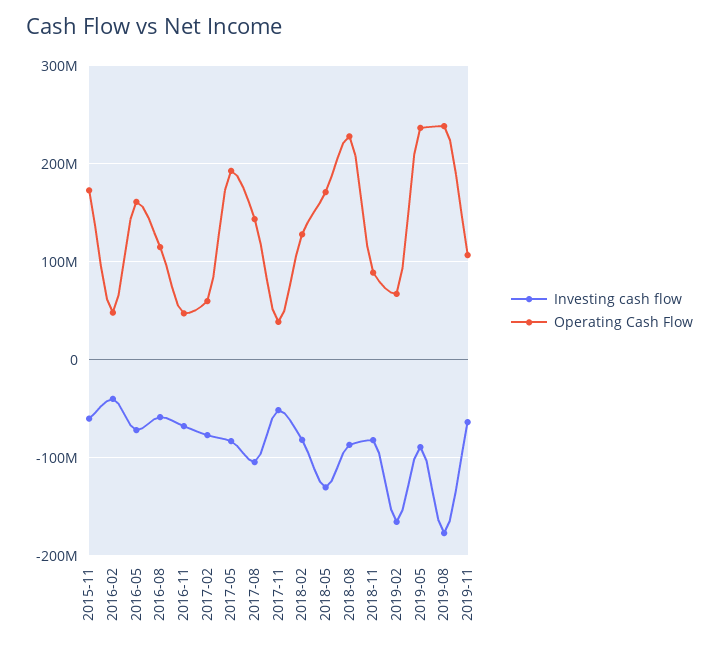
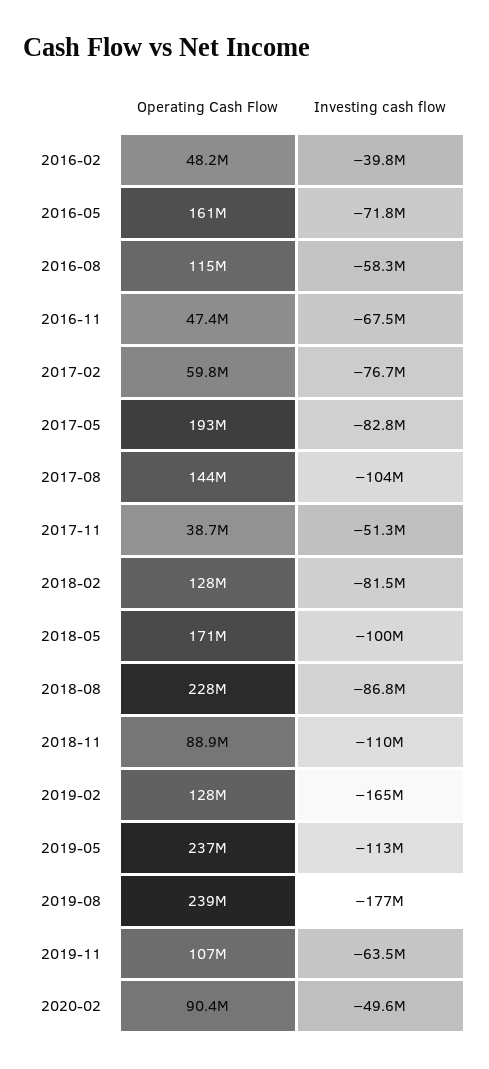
Investing cash flow, 2015-11: -60000000 -> none
Operating Cash Flow, 2015-11: 170000000 -> none
Investing cash flow, 2018-05: -130000000 -> -100000000
Investing cash flow, 2018-11: -80000000 -> -110000000
Operating Cash Flow, 2019-02: 70000000 -> 128000000
Investing cash flow, 2019-05: -90000000 -> -113000000
Operating Cash Flow, 2020-02: none -> 90400000
Investing cash flow, 2020-02: none -> -49600000

